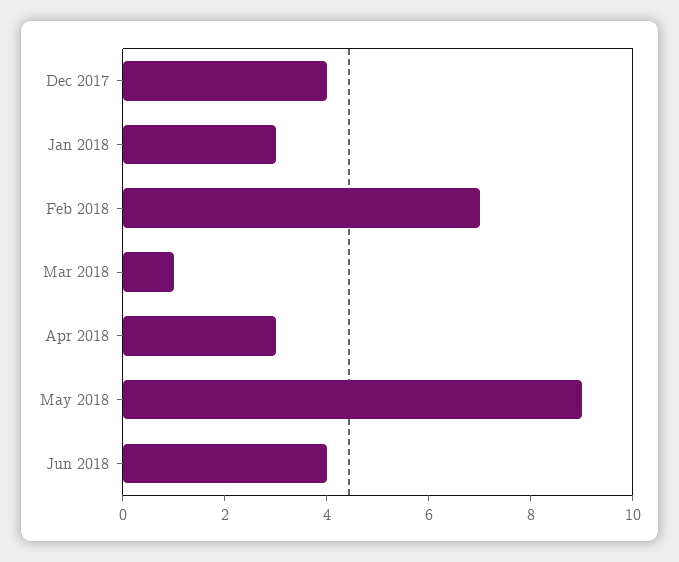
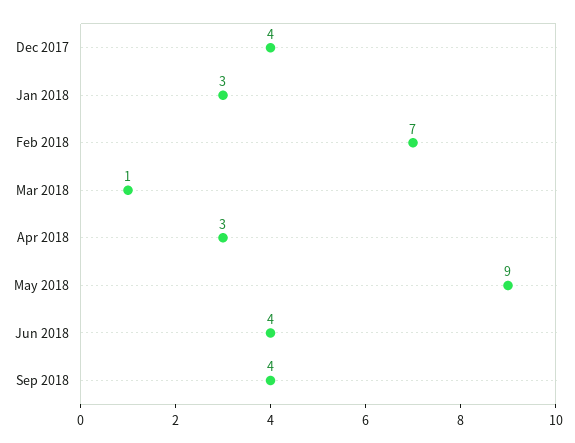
Sep 2018: none -> 4

